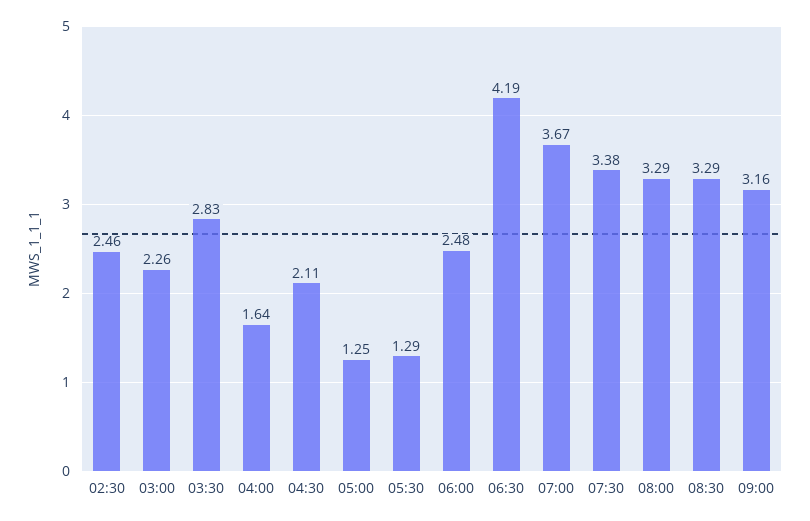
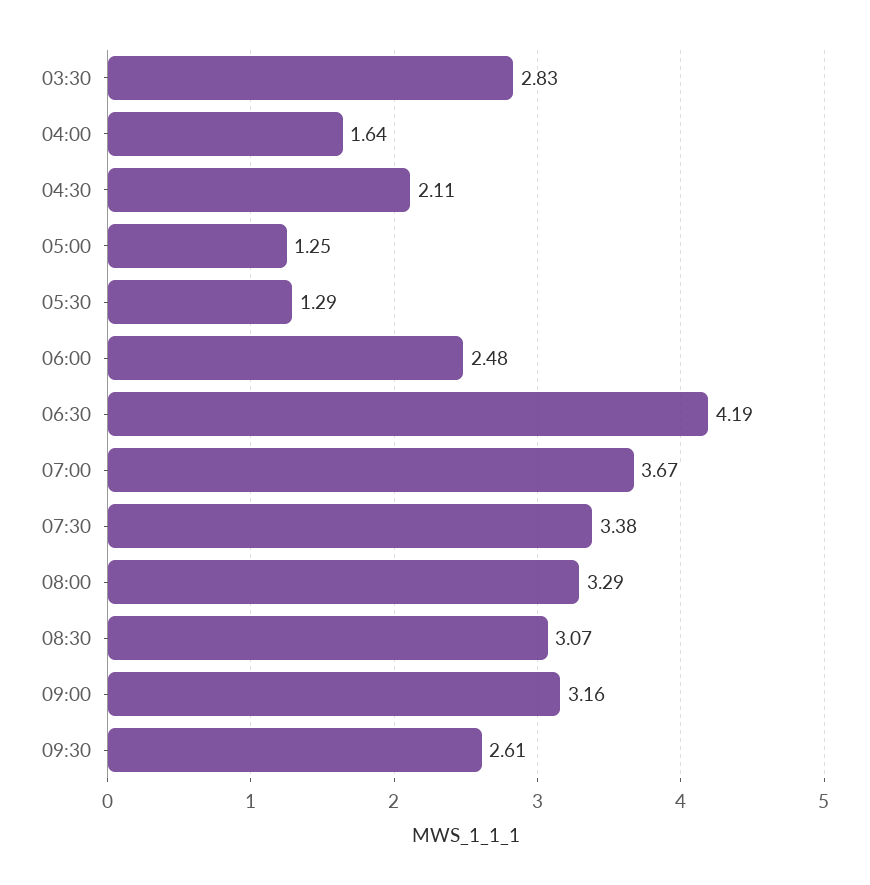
02:30: 2.46 -> none
03:00: 2.26 -> none
08:30: 3.29 -> 3.07
09:30: none -> 2.61

